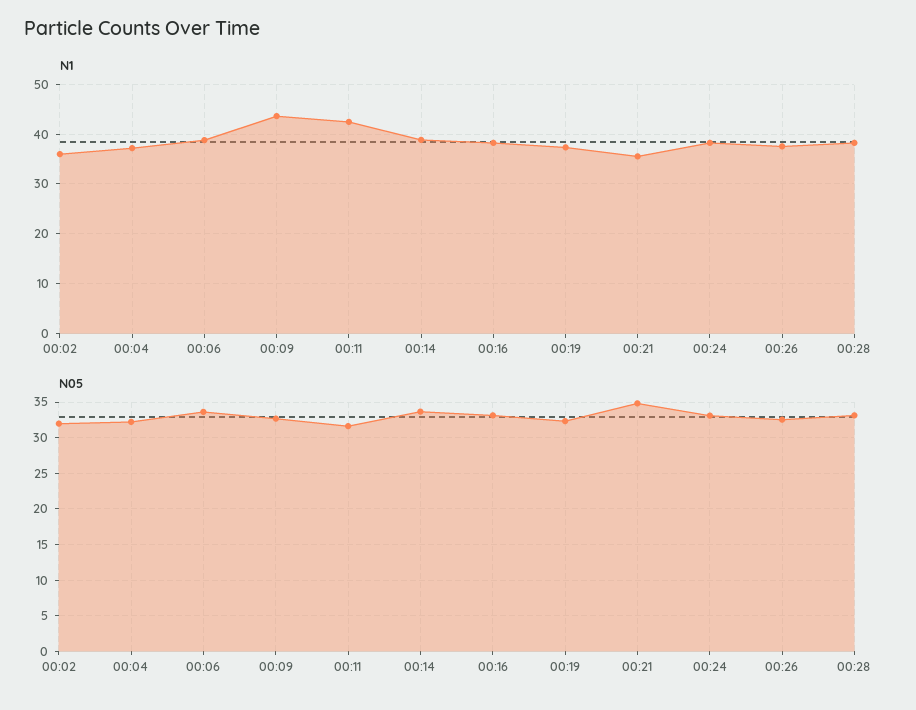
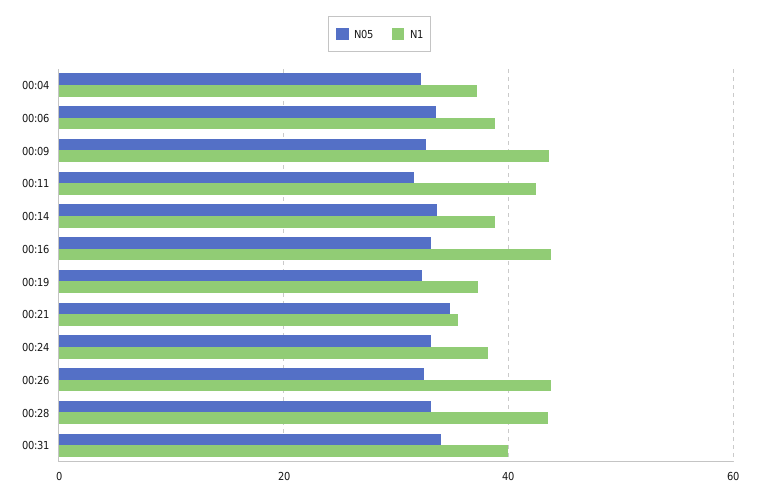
N1, 00:02: 36 -> none
N1, 00:16: 38 -> 44
N1, 00:26: 38 -> 44
N1, 00:28: 38 -> 44
N05, 00:02: 32 -> none
N05, 00:31: none -> 34
N1, 00:31: none -> 40

